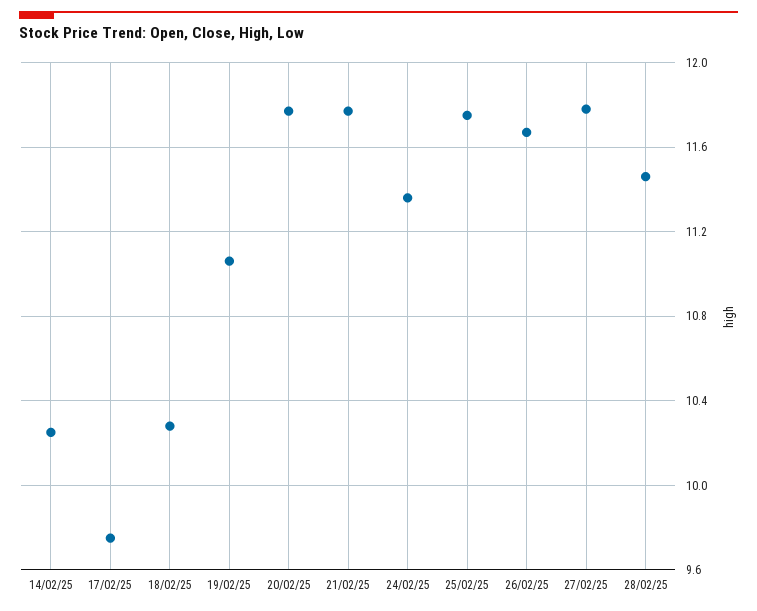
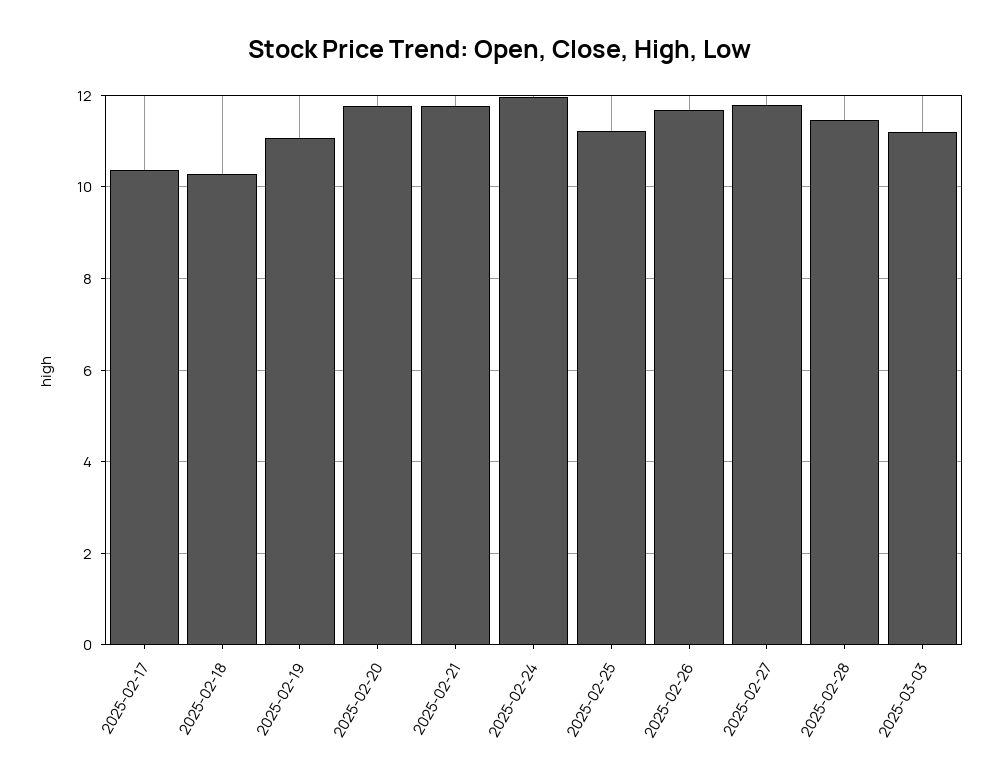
14/02/25: 10.25 -> none
17/02/25: 9.75 -> 10.4
24/02/25: 11.35 -> 12
25/02/25: 11.75 -> 11.2
2025-03-03: none -> 11.2

